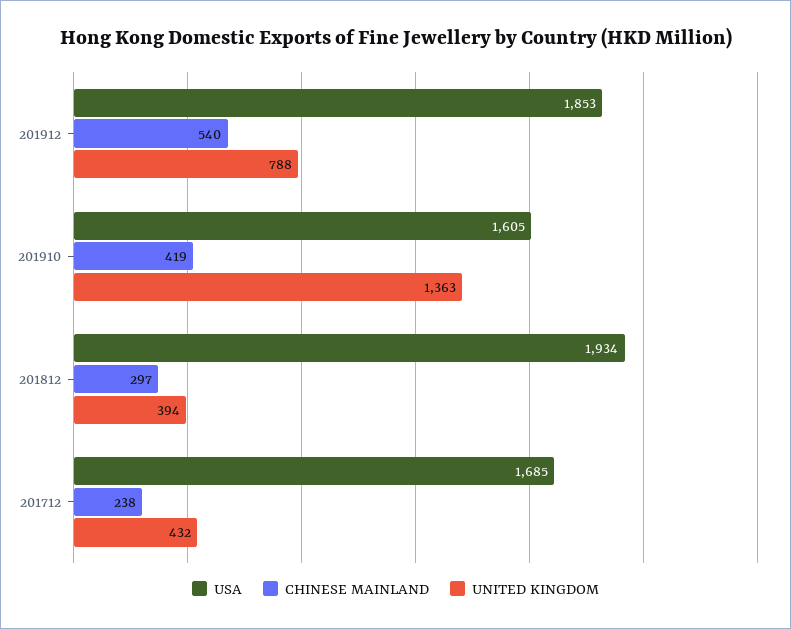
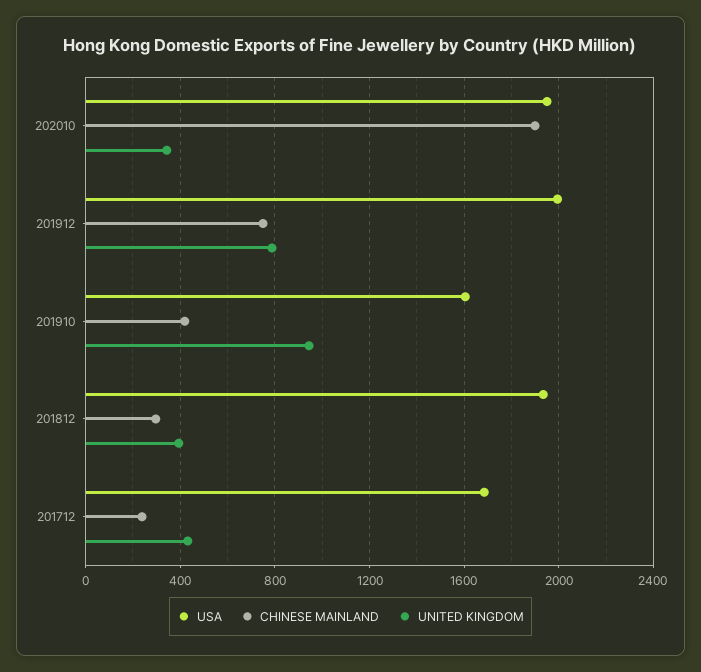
USA, 201912: 1853 -> 2000
CHINESE MAINLAND, 201912: 540 -> 750
UNITED KINGDOM, 201910: 1363 -> 950
USA, 202010: none -> 1950
CHINESE MAINLAND, 202010: none -> 1900
UNITED KINGDOM, 202010: none -> 350

